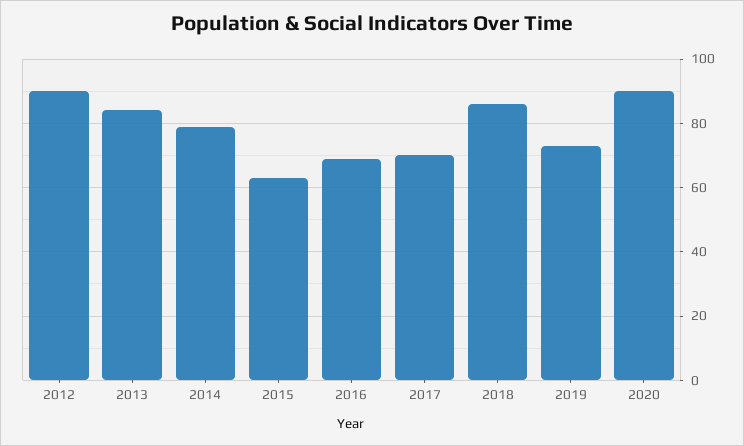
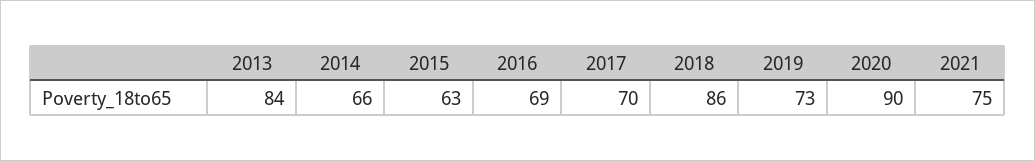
2012: 90 -> none
2014: 80 -> 66
2021: none -> 75

